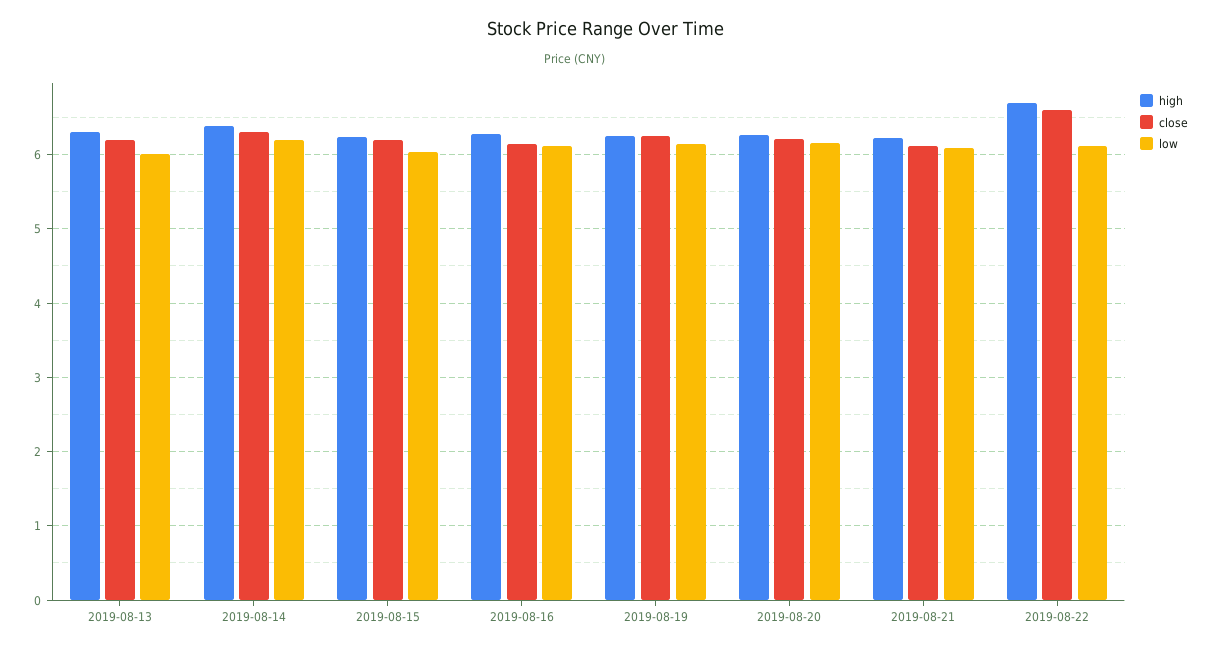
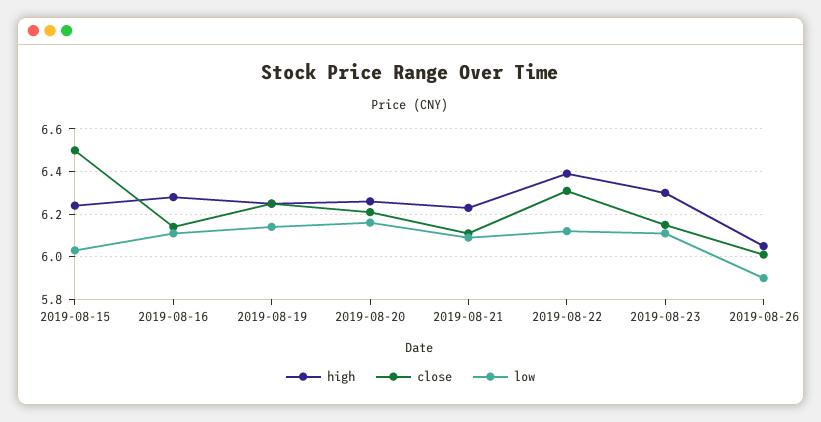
high, 2019-08-13: 6.3 -> none
close, 2019-08-13: 6.2 -> none
low, 2019-08-13: 6 -> none
high, 2019-08-14: 6.4 -> none
close, 2019-08-14: 6.3 -> none
low, 2019-08-14: 6.2 -> none
close, 2019-08-15: 6.2 -> 6.5
high, 2019-08-22: 6.7 -> 6.4
close, 2019-08-22: 6.6 -> 6.3
high, 2019-08-23: none -> 6.3
close, 2019-08-23: none -> 6.15
low, 2019-08-23: none -> 6.1
high, 2019-08-26: none -> 6.05
close, 2019-08-26: none -> 6
low, 2019-08-26: none -> 5.9

